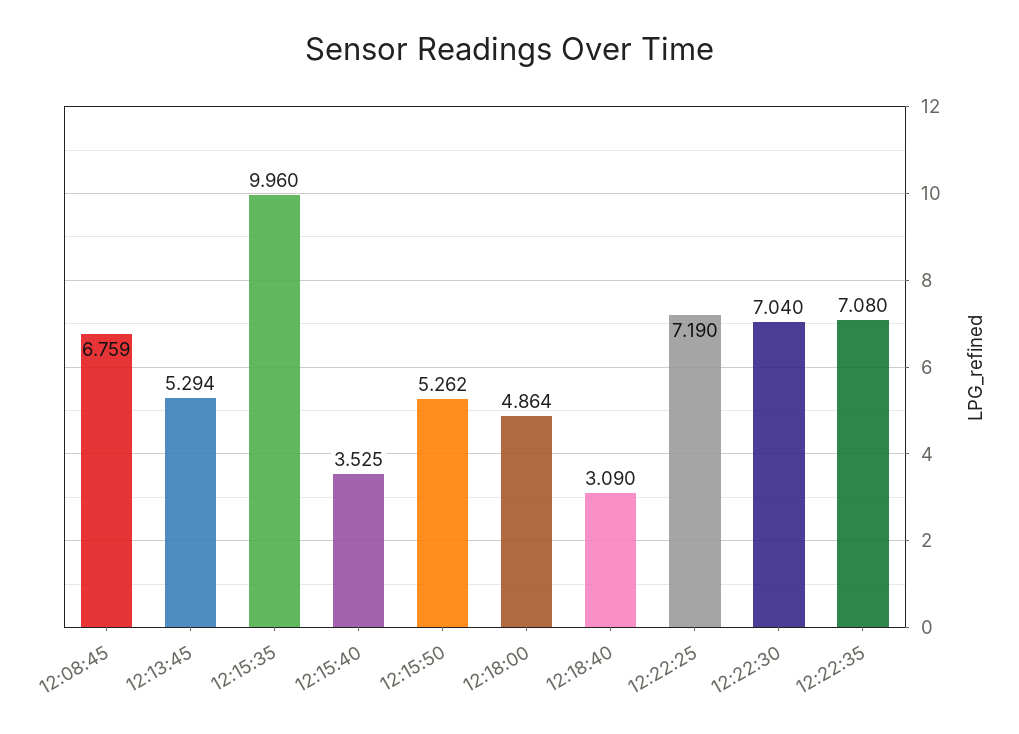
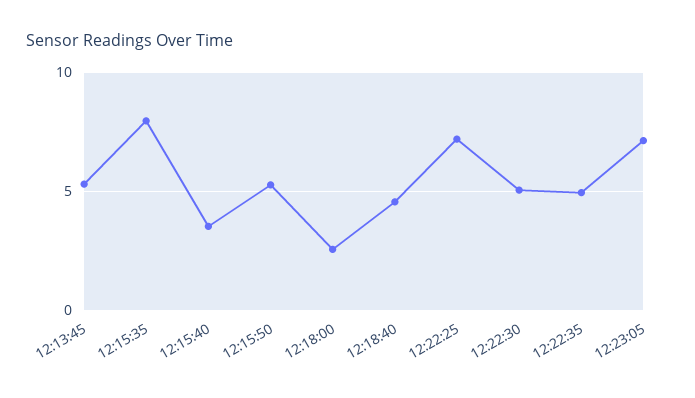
12:08:45: 6.759 -> none
12:15:35: 9.96 -> 8
12:18:00: 4.864 -> 2.5
12:18:40: 3.09 -> 4.5
12:22:30: 7.04 -> 5
12:22:35: 7.08 -> 5
12:23:05: none -> 7

